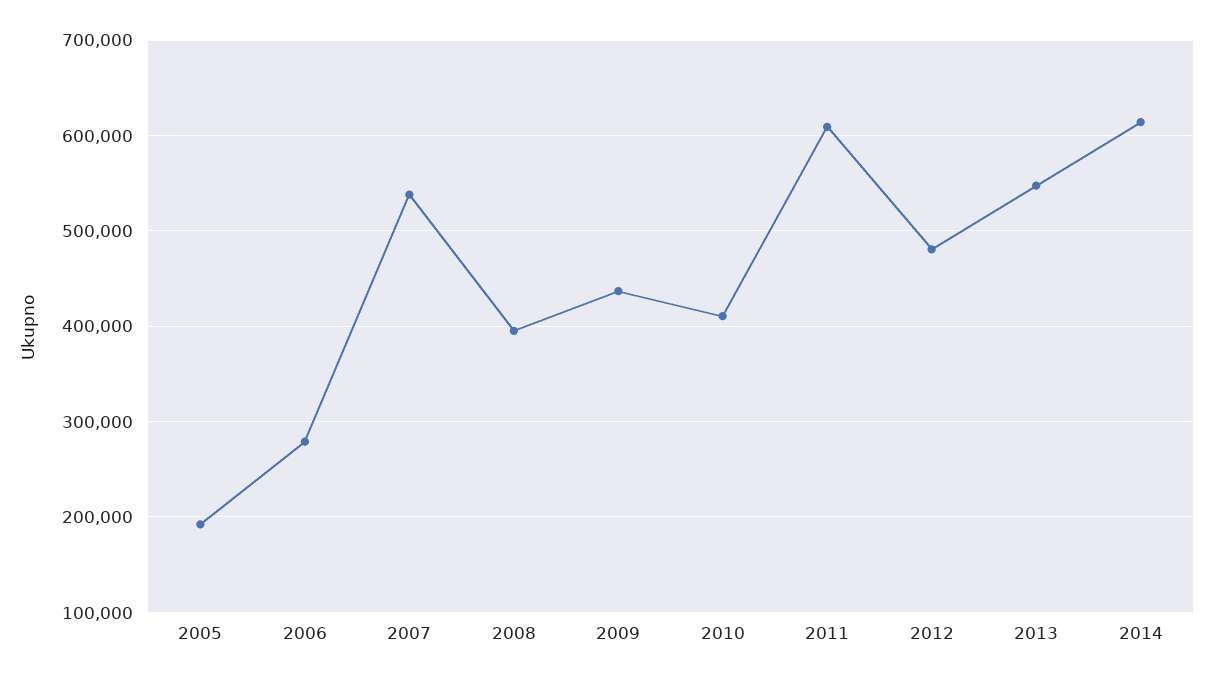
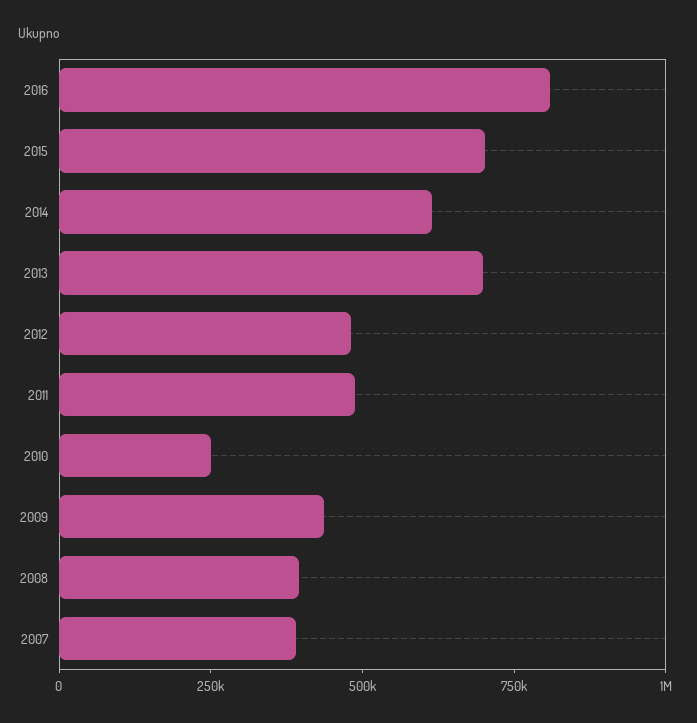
2005: 190000 -> none
2006: 280000 -> none
2007: 540000 -> 400000
2010: 410000 -> 250000
2011: 610000 -> 500000
2013: 550000 -> 700000
2016: none -> 800000
2015: none -> 700000

